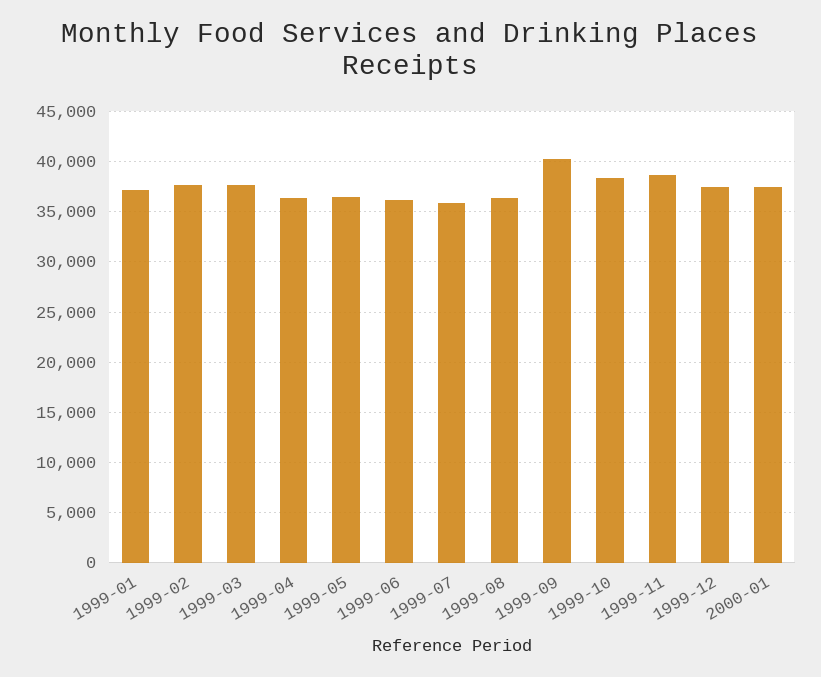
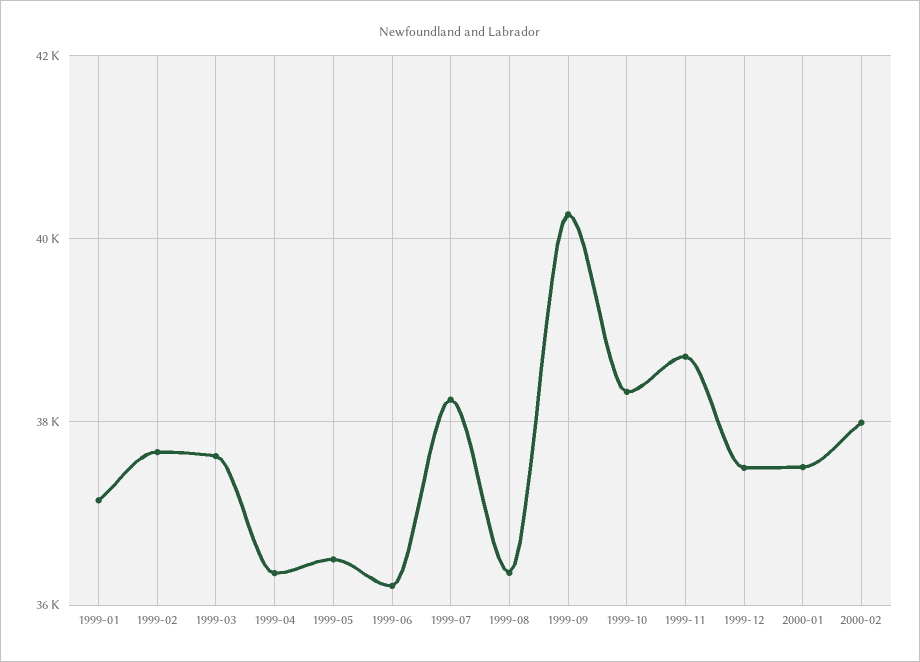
1999-07: 36000 -> 38200
2000-02: none -> 38000

